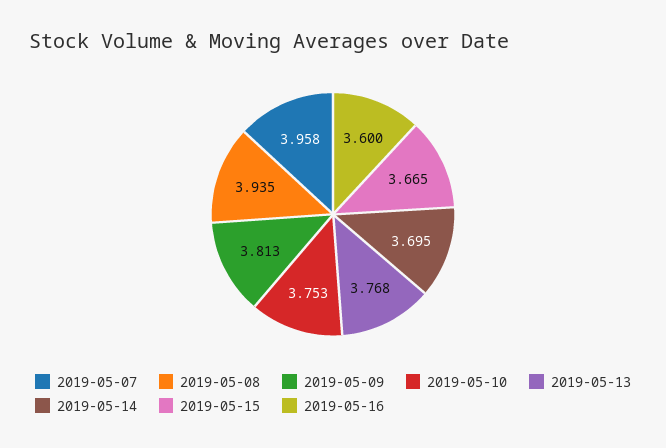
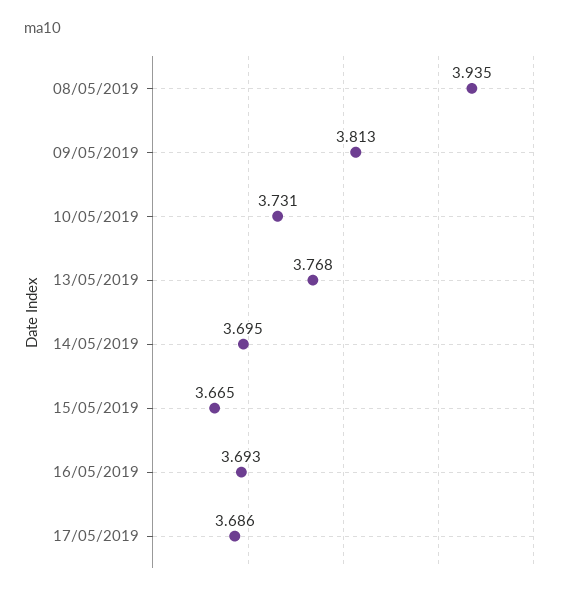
2019-05-07: 3.958 -> none
2019-05-10: 3.753 -> 3.731
2019-05-16: 3.6 -> 3.693
17/05/2019: none -> 3.686

